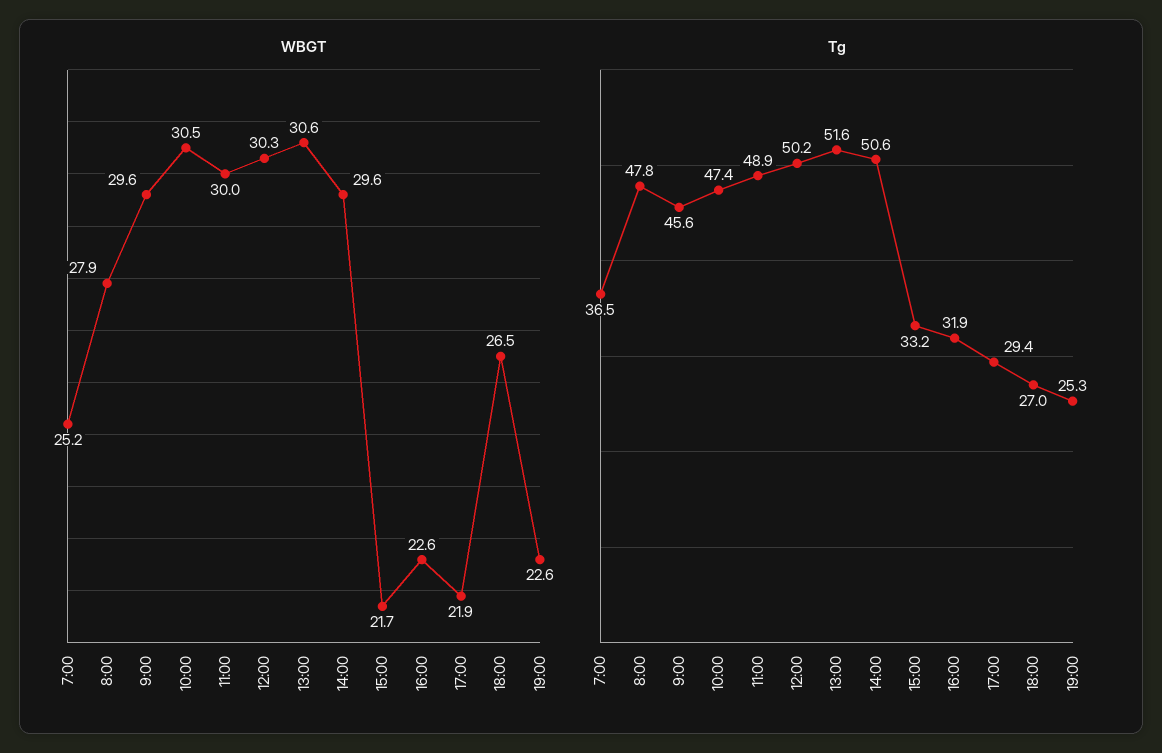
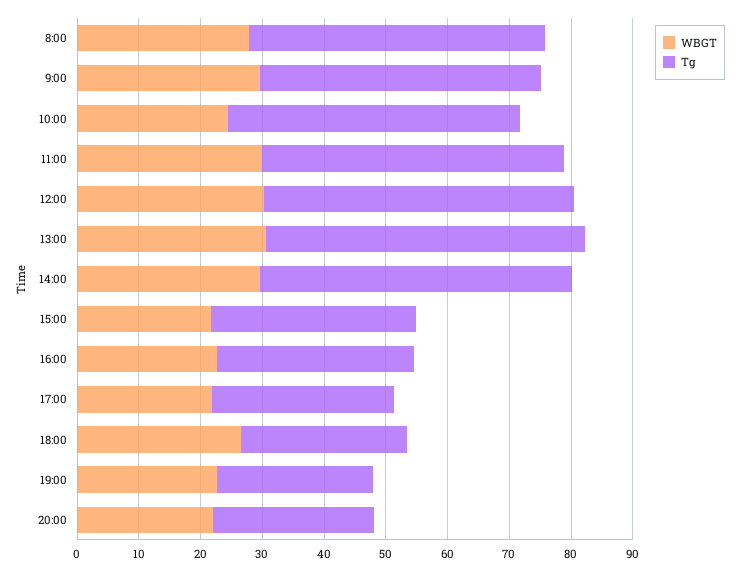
WBGT, 7:00: 25.2 -> none
WBGT, 10:00: 30.5 -> 24
Tg, 7:00: 36.5 -> none
WBGT, 20:00: none -> 22
Tg, 20:00: none -> 26

